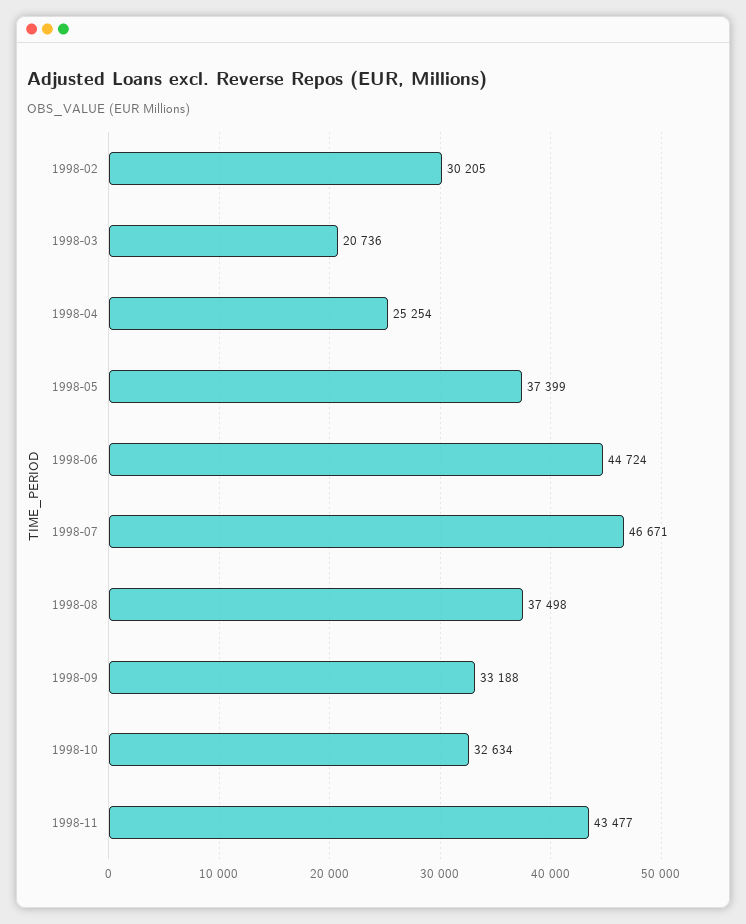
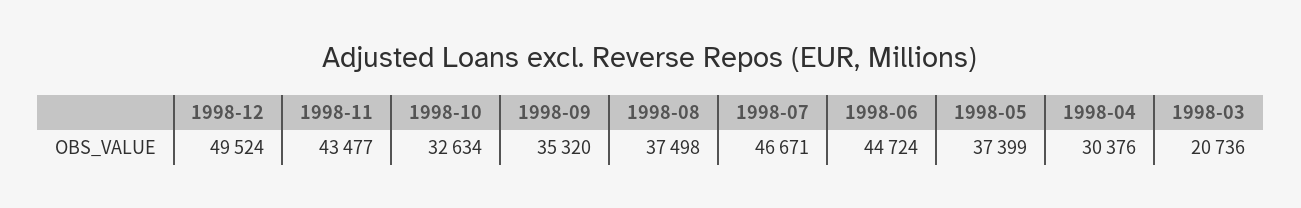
1998-02: 30205 -> none
1998-04: 25254 -> 30376
1998-09: 33188 -> 35320
1998-12: none -> 49524

